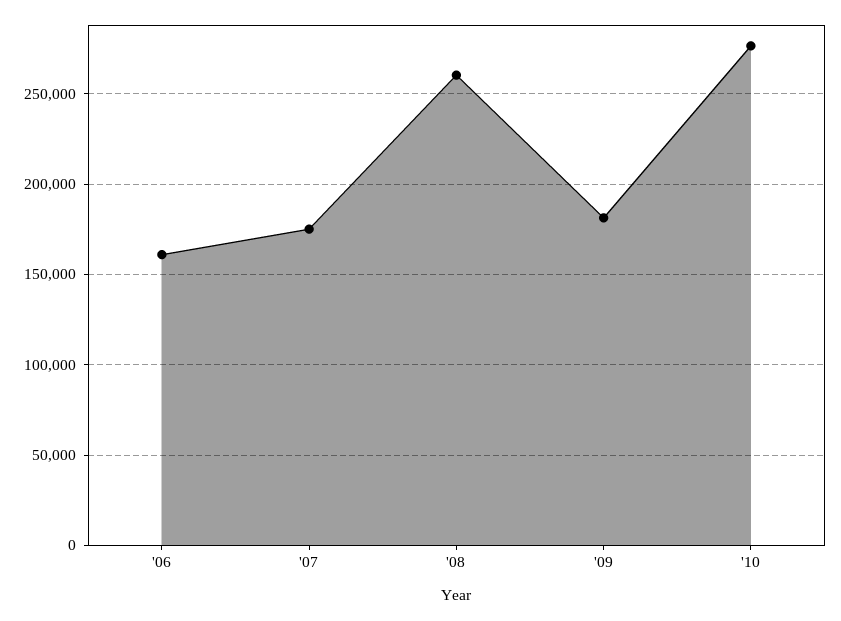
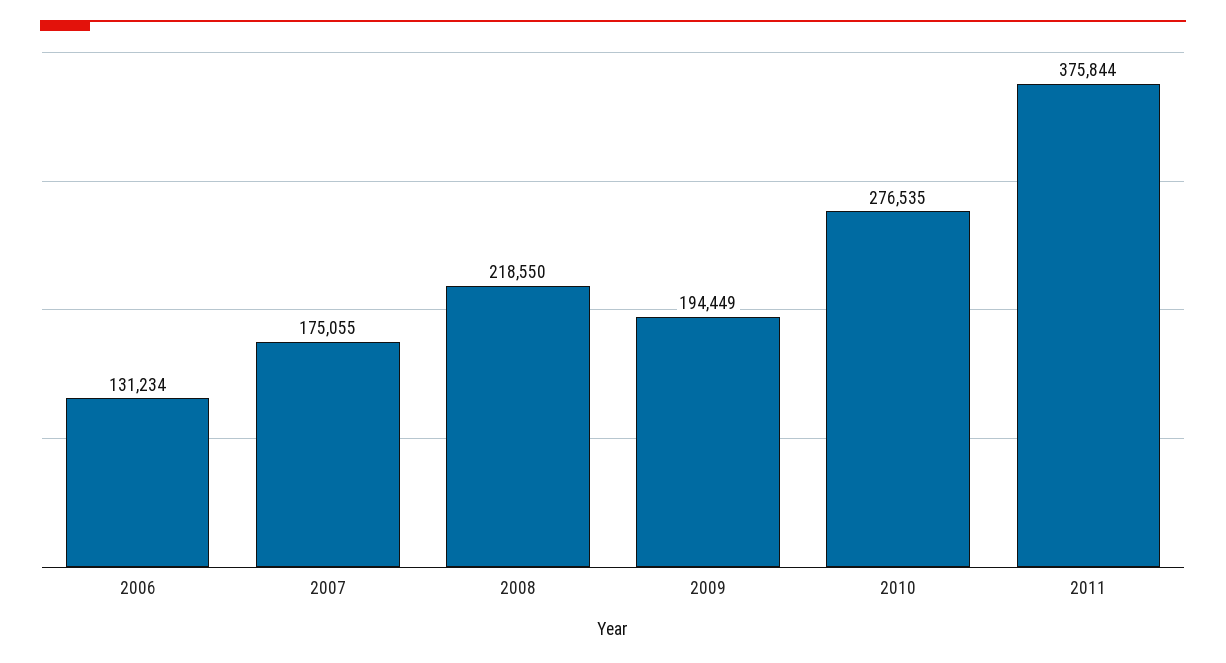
'06: 160000 -> 131234
'08: 260000 -> 218550
'09: 180000 -> 194449
2011: none -> 375844

